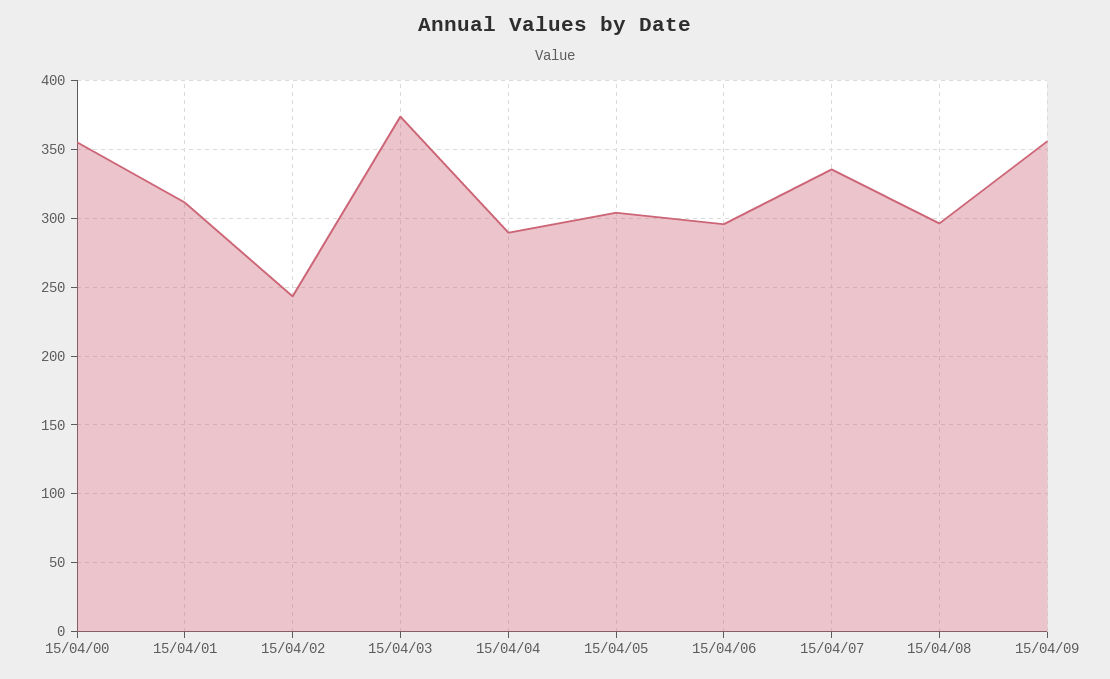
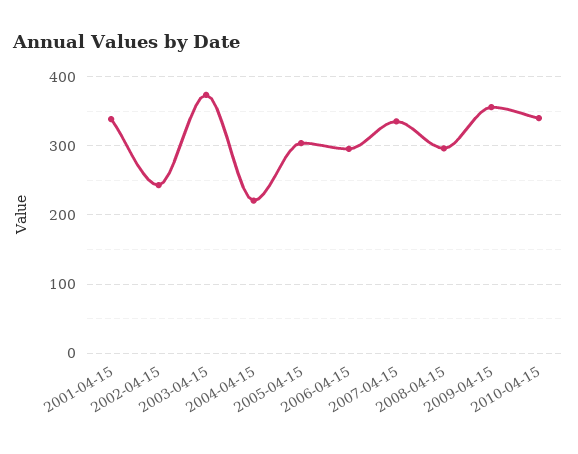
15/04/00: 355 -> none
15/04/01: 310 -> 340
15/04/04: 290 -> 220
2010-04-15: none -> 340

